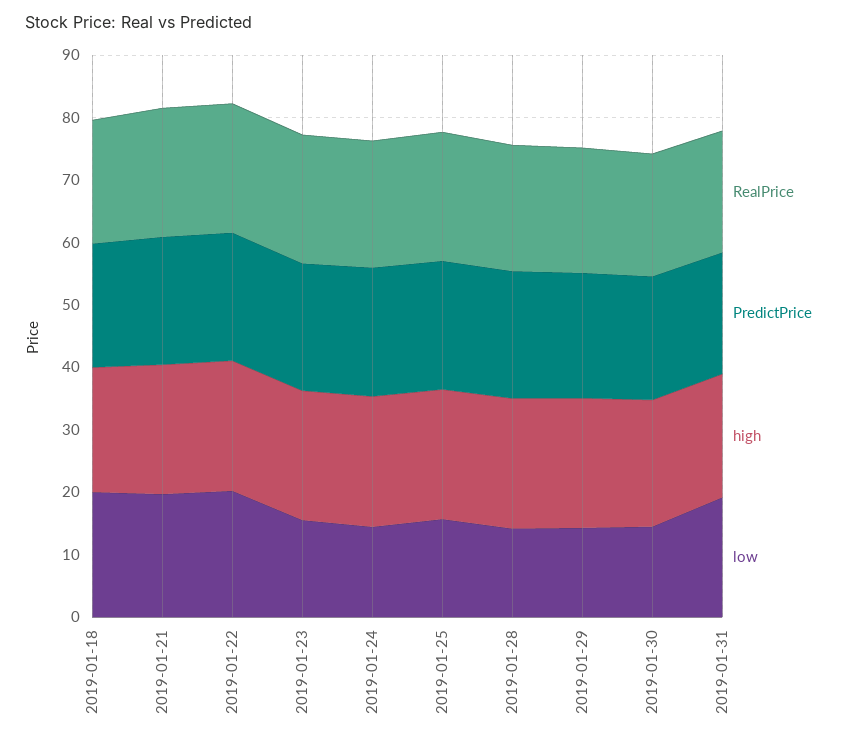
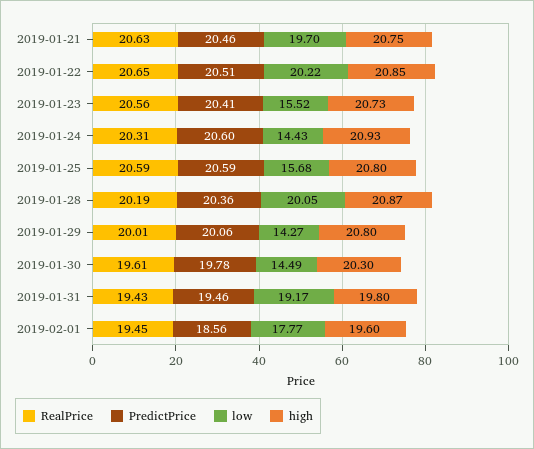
RealPrice, 2019-01-18: 20 -> none
PredictPrice, 2019-01-18: 20 -> none
high, 2019-01-18: 20 -> none
low, 2019-01-18: 20 -> none
low, 2019-01-28: 14 -> 20.05
RealPrice, 2019-02-01: none -> 19.45
PredictPrice, 2019-02-01: none -> 18.56
low, 2019-02-01: none -> 17.77
high, 2019-02-01: none -> 19.6

